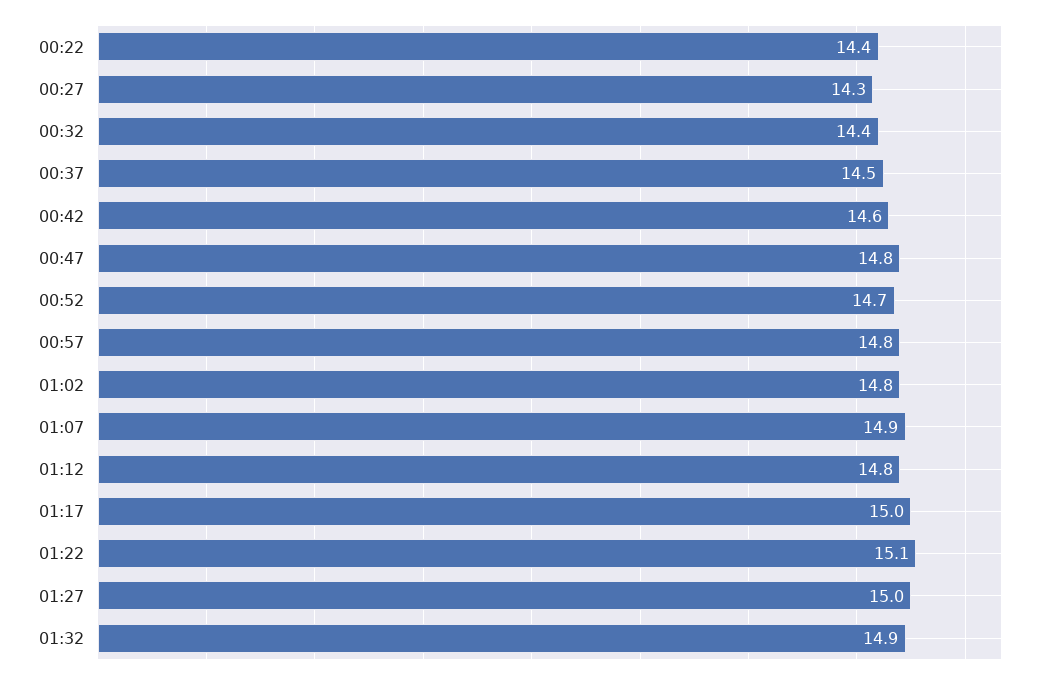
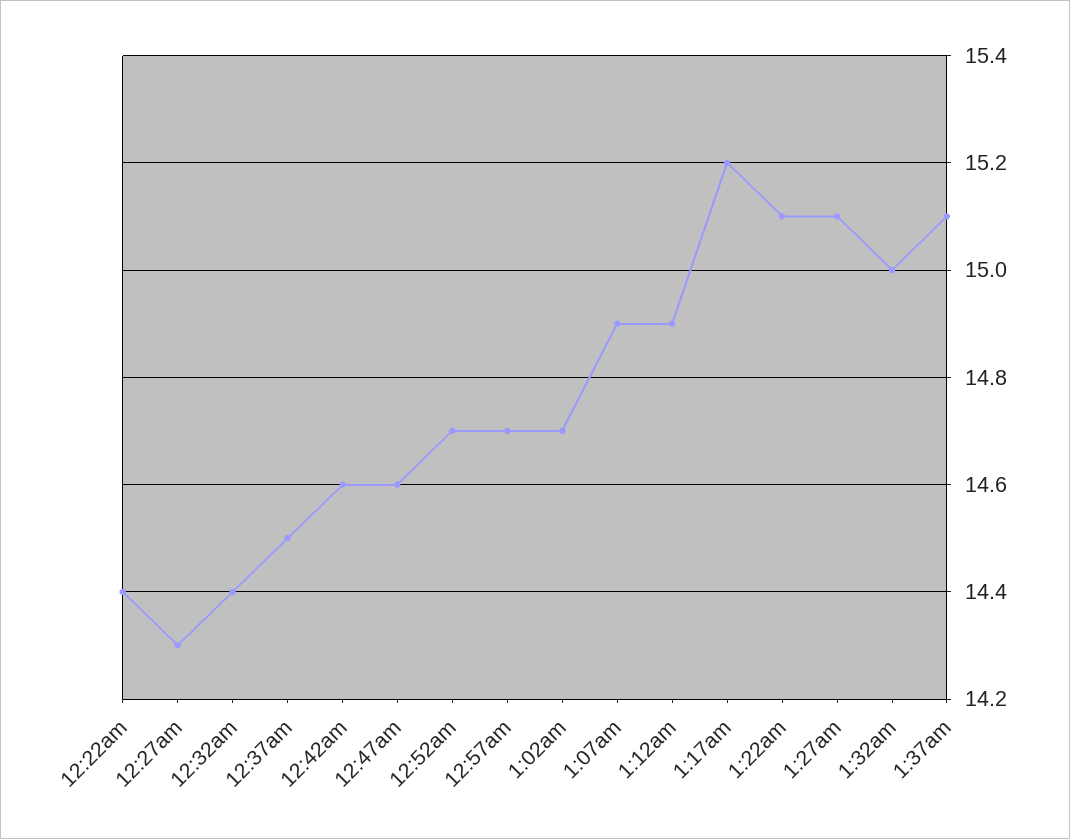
00:47: 14.8 -> 14.6
00:57: 14.8 -> 14.7
01:02: 14.8 -> 14.7
01:12: 14.8 -> 14.9
01:17: 15 -> 15.2
01:27: 15 -> 15.1
01:32: 14.9 -> 15
1:37am: none -> 15.1

